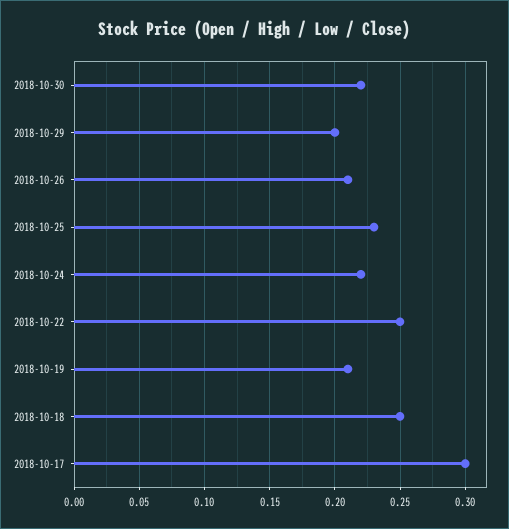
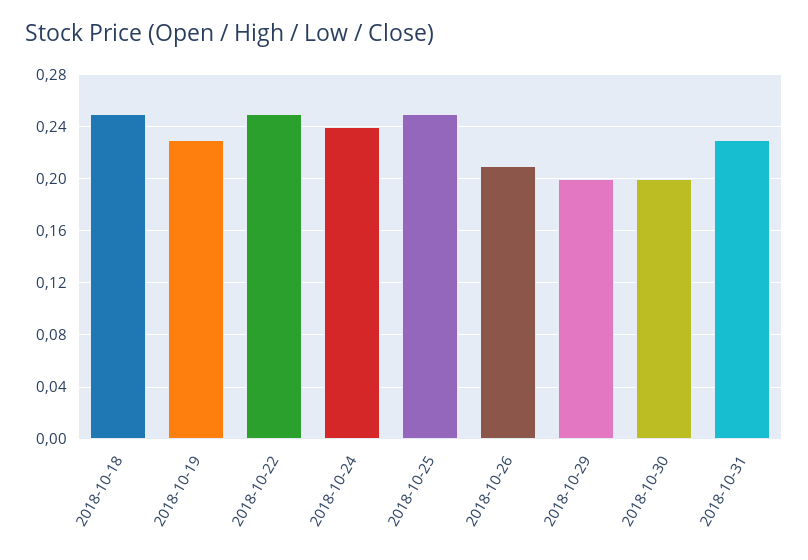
2018-10-30: 0.22 -> 0.2
2018-10-25: 0.23 -> 0.25
2018-10-24: 0.22 -> 0.24
2018-10-19: 0.21 -> 0.23
2018-10-17: 0.3 -> none
2018-10-31: none -> 0.23

